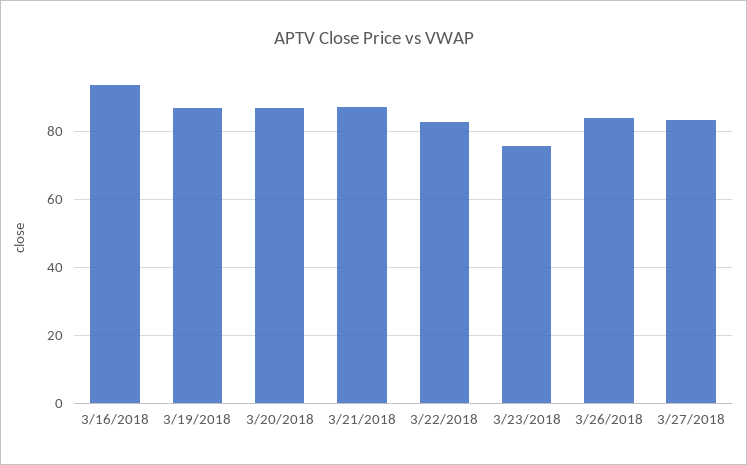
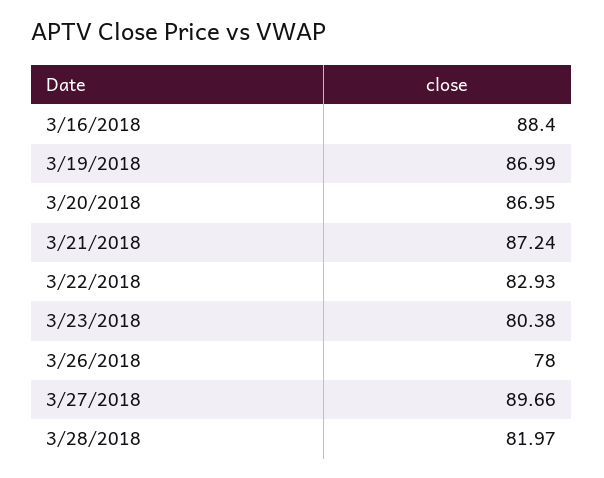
3/16/2018: 94 -> 88.4
3/23/2018: 76 -> 80.38
3/26/2018: 84 -> 78
3/27/2018: 84 -> 89.66
3/28/2018: none -> 81.97

